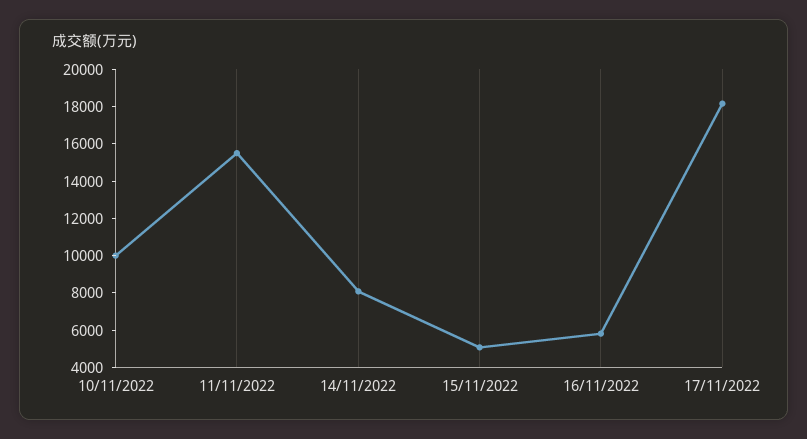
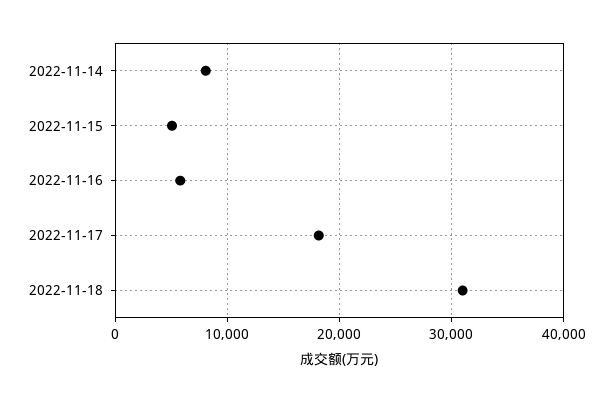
10/11/2022: 10000 -> none
11/11/2022: 15500 -> none
2022-11-18: none -> 31000

